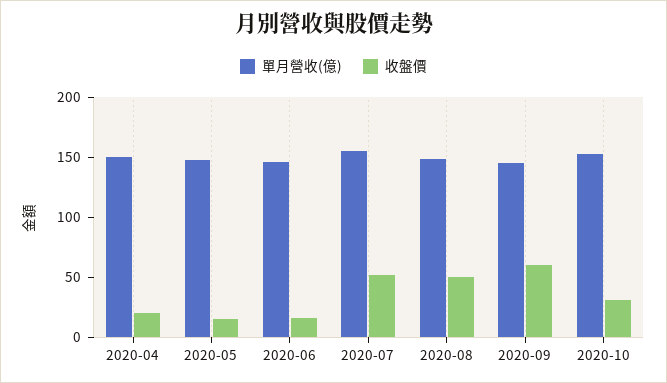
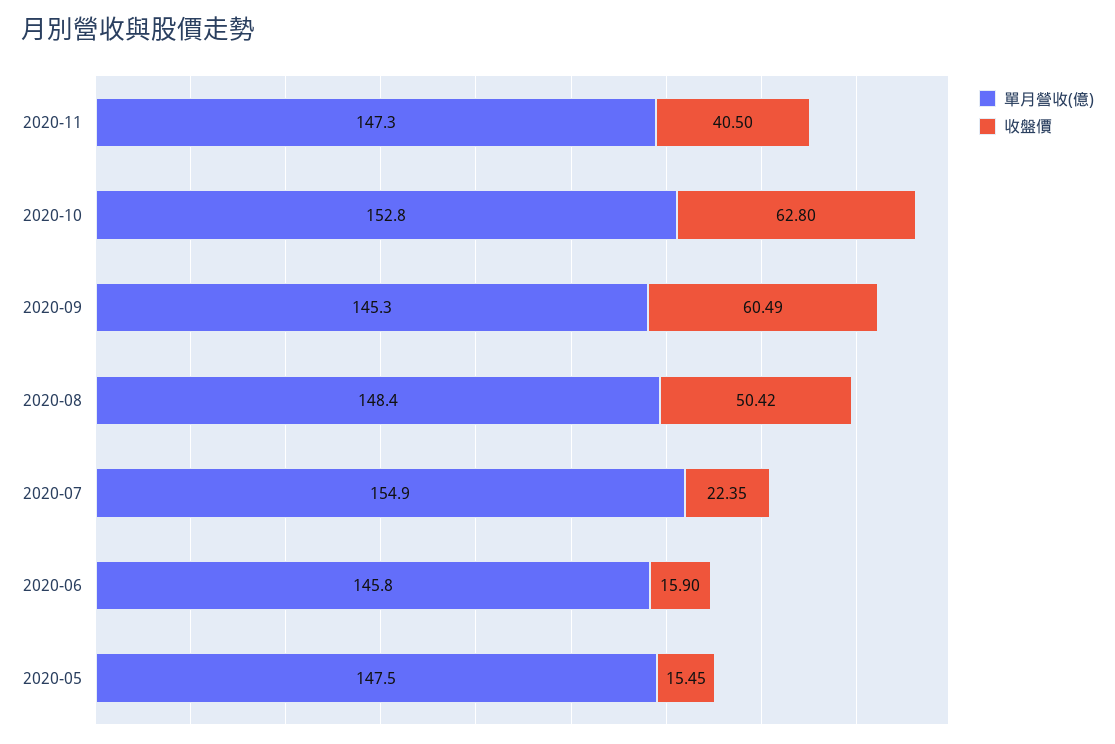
單月營收(億), 2020-04: 150 -> none
收盤價, 2020-04: 20 -> none
收盤價, 2020-07: 50 -> 22.35
收盤價, 2020-10: 30 -> 62.8
單月營收(億), 2020-11: none -> 147.3
收盤價, 2020-11: none -> 40.5

